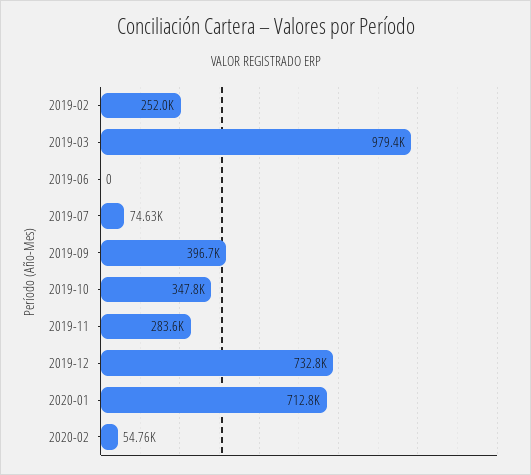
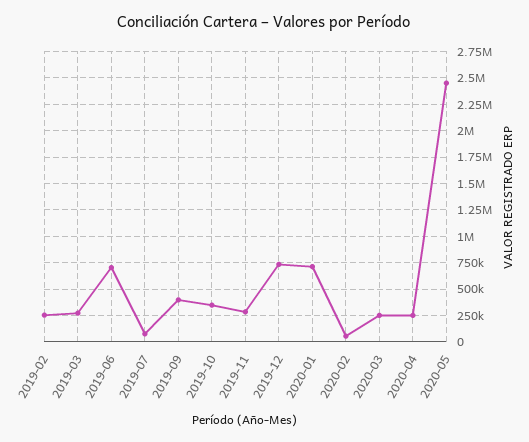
2019-03: 979400 -> 250000
2019-06: 0 -> 750000
2020-03: none -> 250000
2020-04: none -> 250000
2020-05: none -> 2500000

